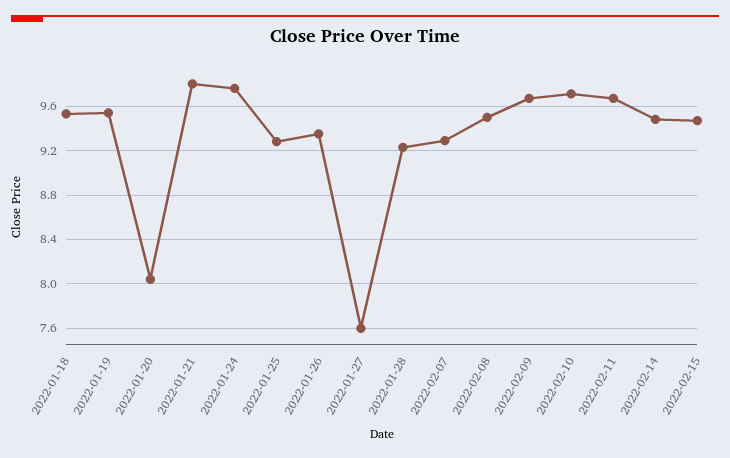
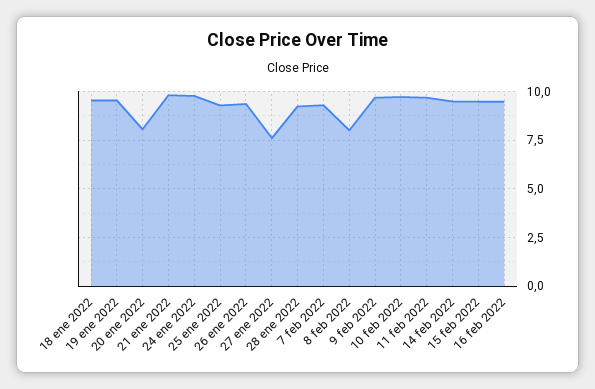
2022-02-08: 9.5 -> 8
16 feb 2022: none -> 9.5

